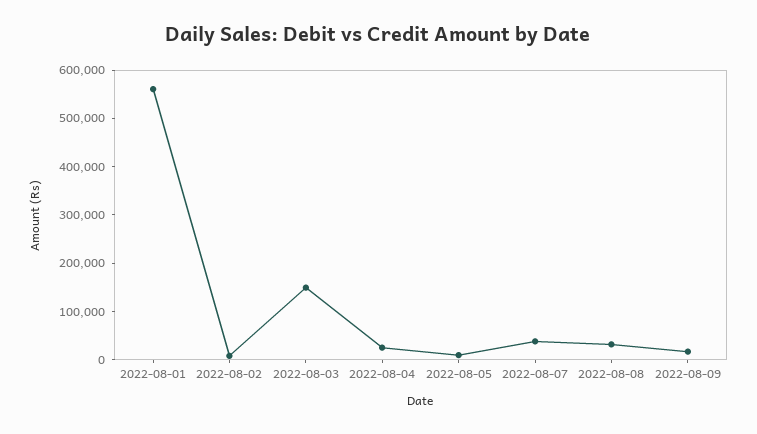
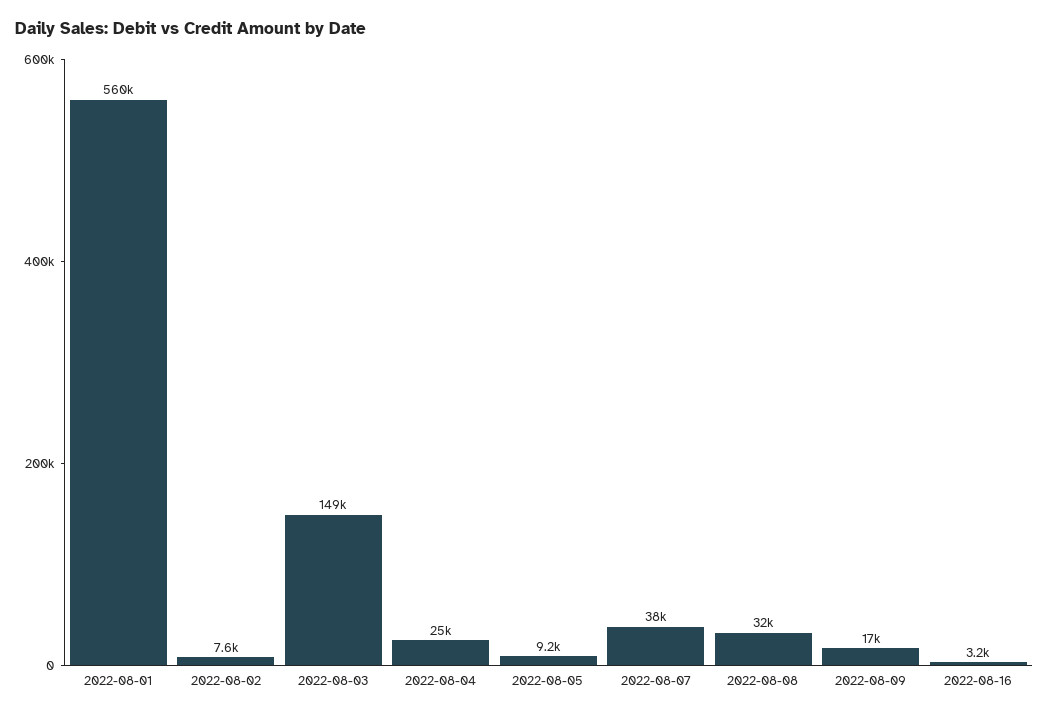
2022-08-16: none -> 3200

